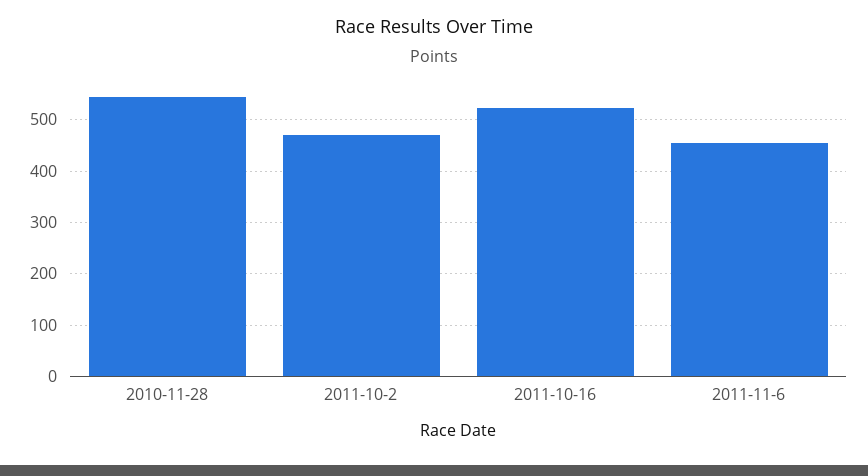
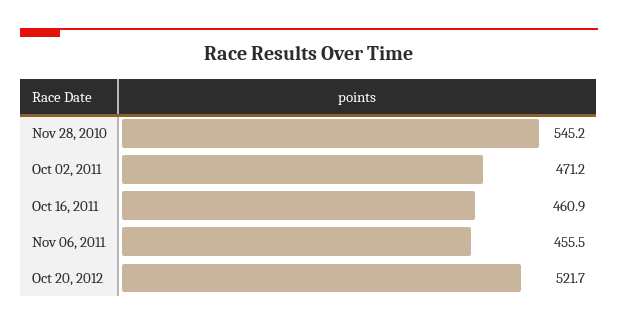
2011-10-16: 520 -> 460.9
Oct 20, 2012: none -> 521.7

